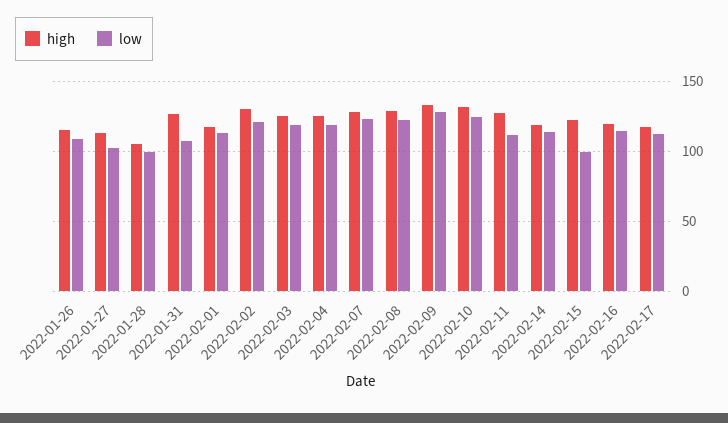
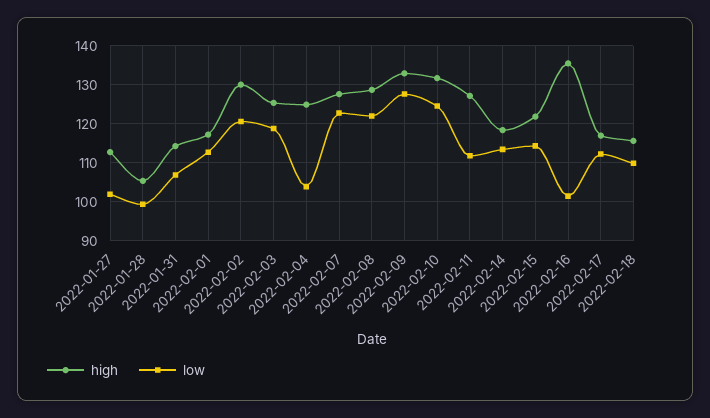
high, 2022-01-26: 115 -> none
low, 2022-01-26: 110 -> none
high, 2022-01-31: 125 -> 114
low, 2022-02-04: 120 -> 104
low, 2022-02-15: 100 -> 114
high, 2022-02-16: 120 -> 136
low, 2022-02-16: 115 -> 102
high, 2022-02-18: none -> 116
low, 2022-02-18: none -> 110

